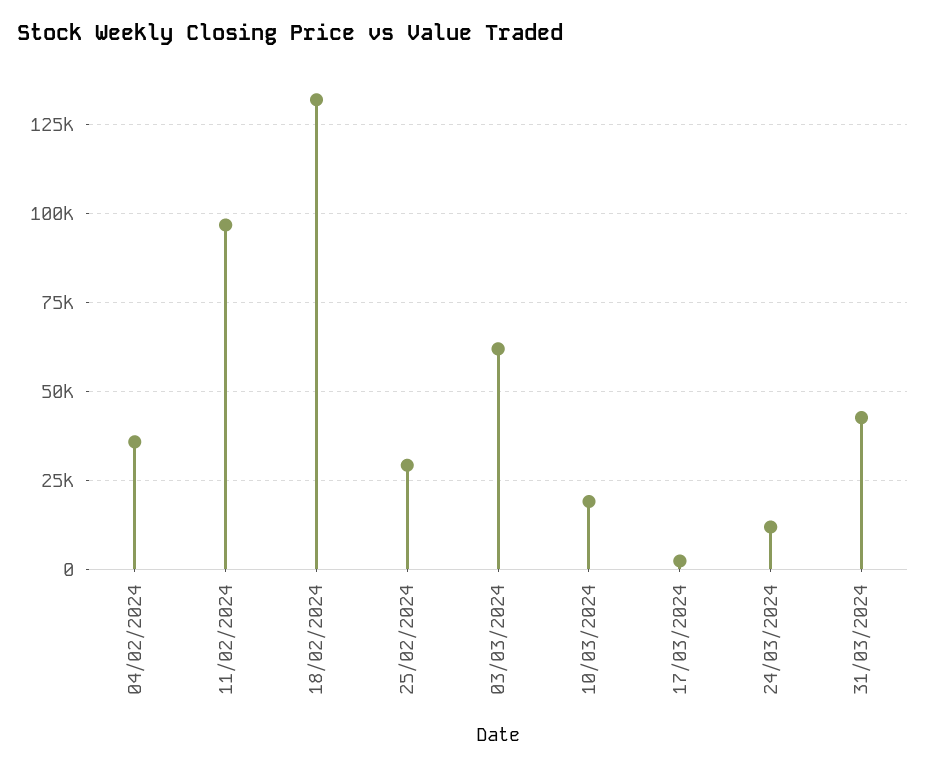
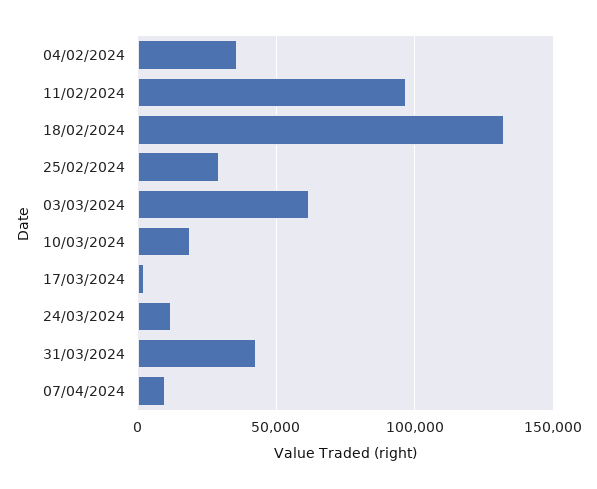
07/04/2024: none -> 10000

